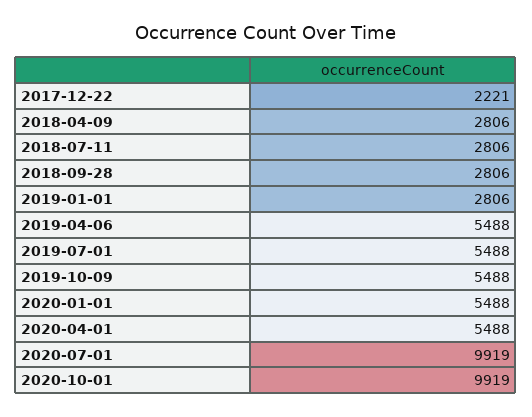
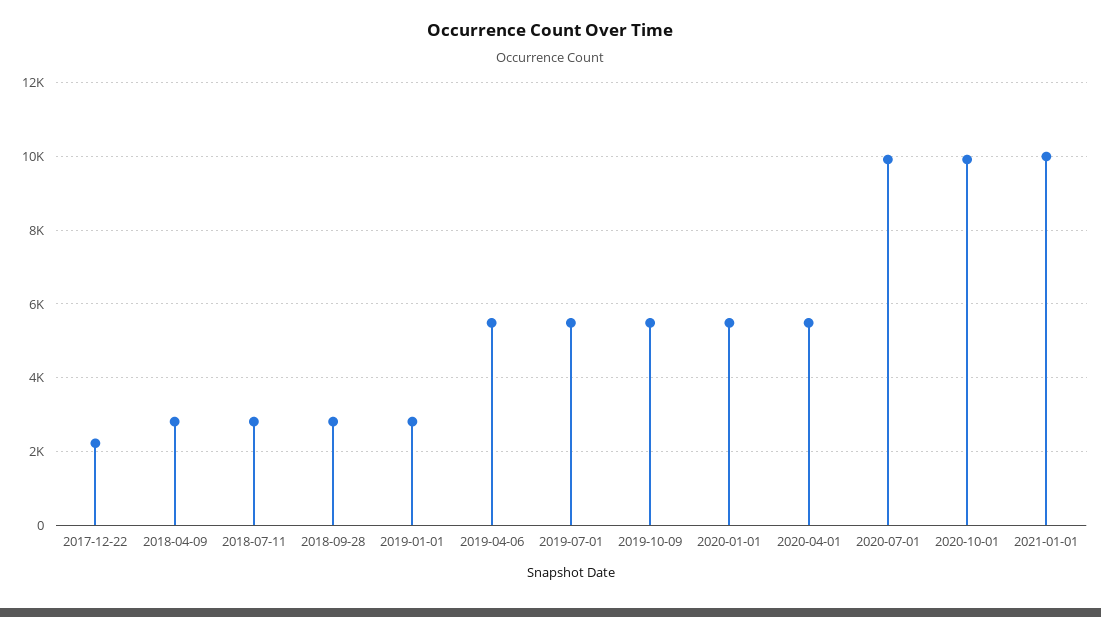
2021-01-01: none -> 10000

